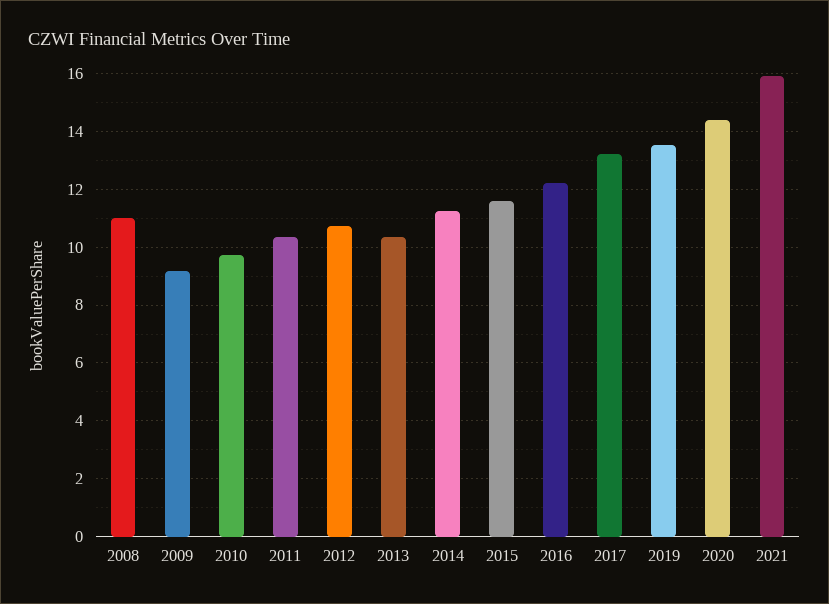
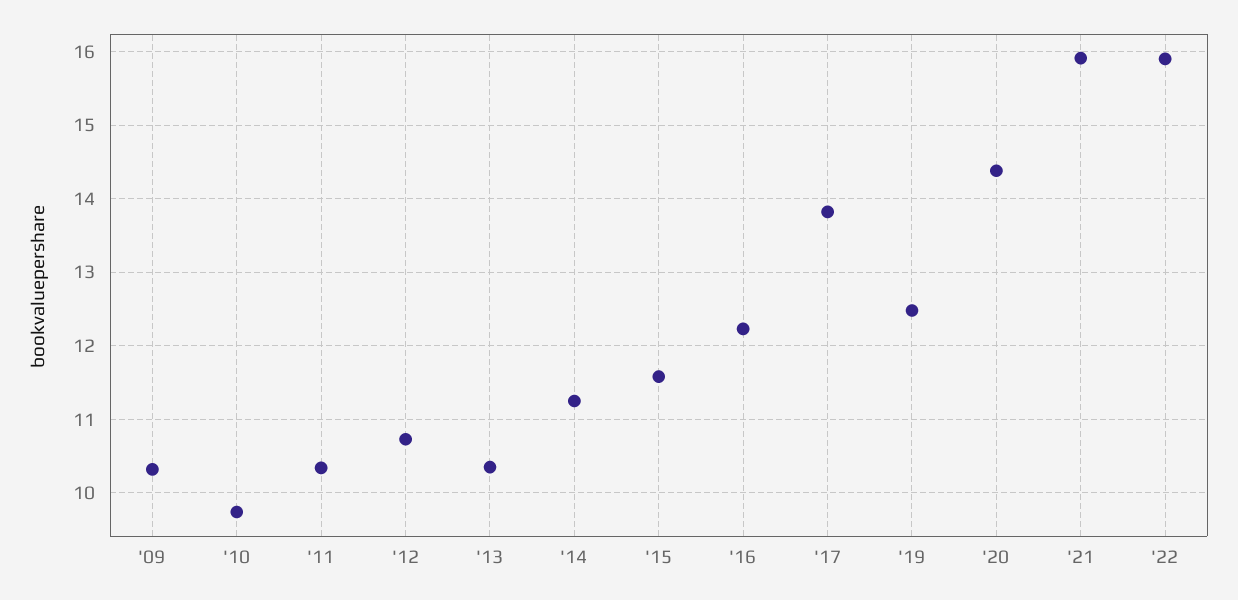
2008: 11 -> none
2009: 9.25 -> 10.3
2017: 13.25 -> 13.8
2019: 13.5 -> 12.5
'22: none -> 15.9

